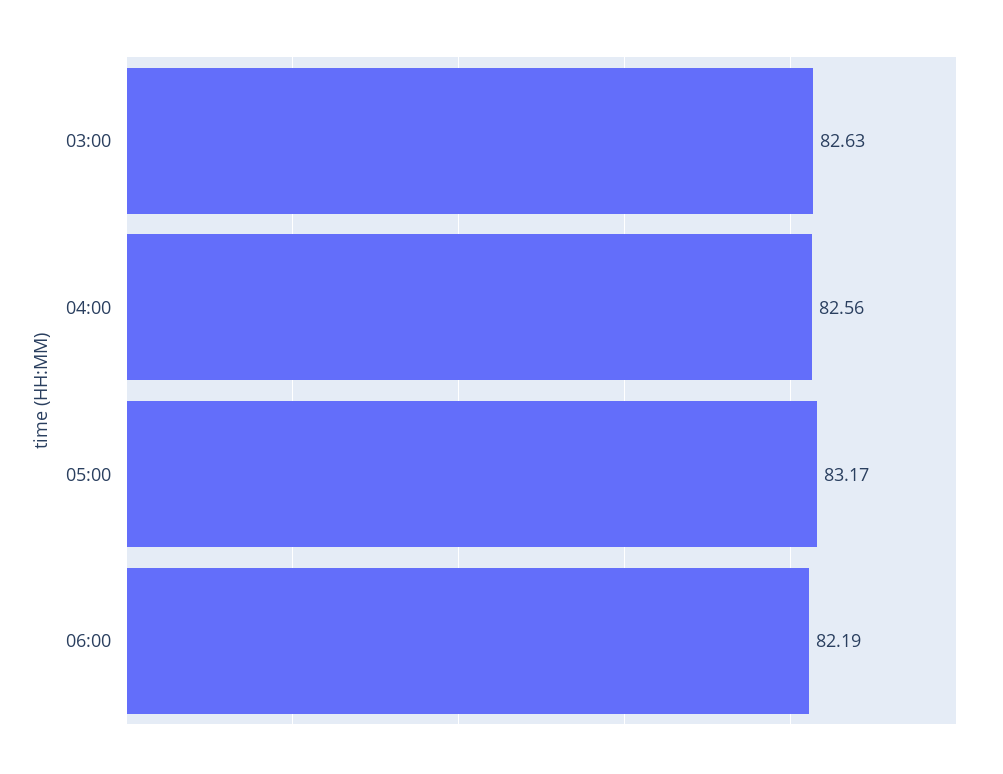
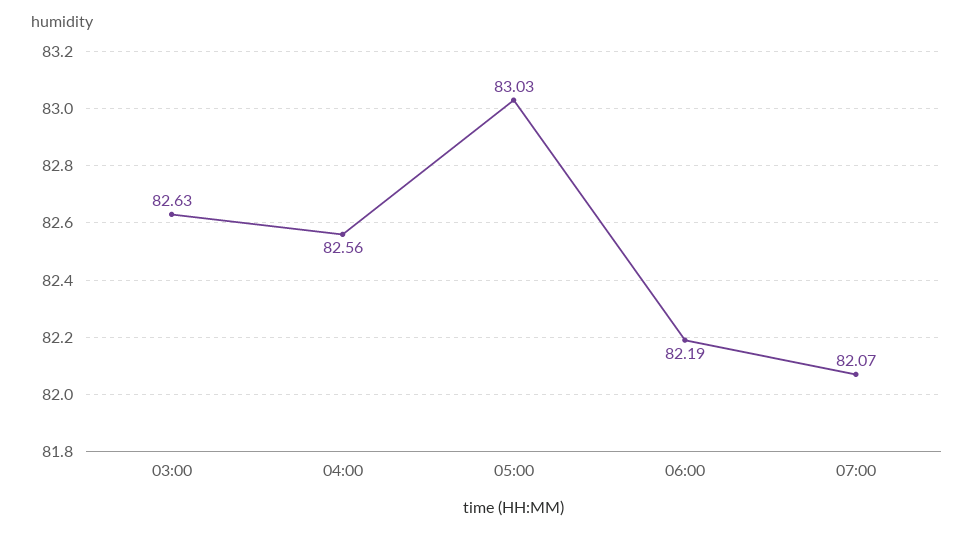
05:00: 83.17 -> 83.03
07:00: none -> 82.07

